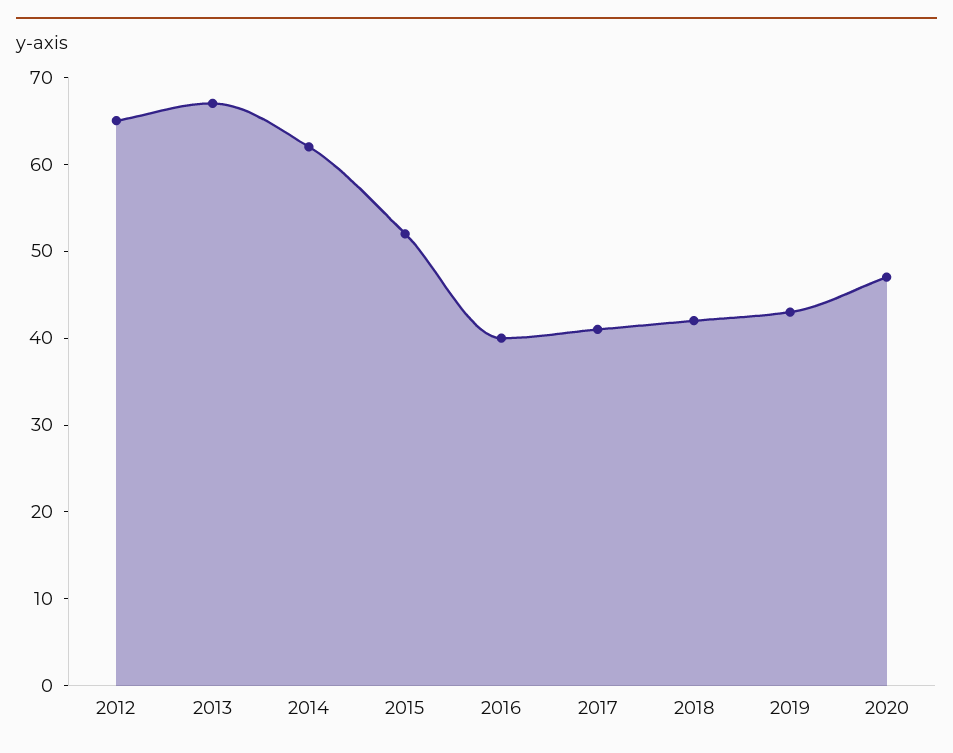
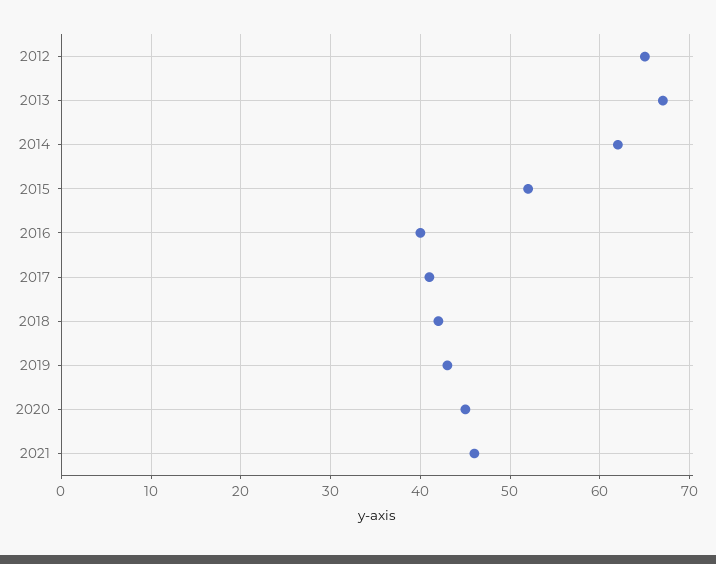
2020: 47 -> 45
2021: none -> 46

